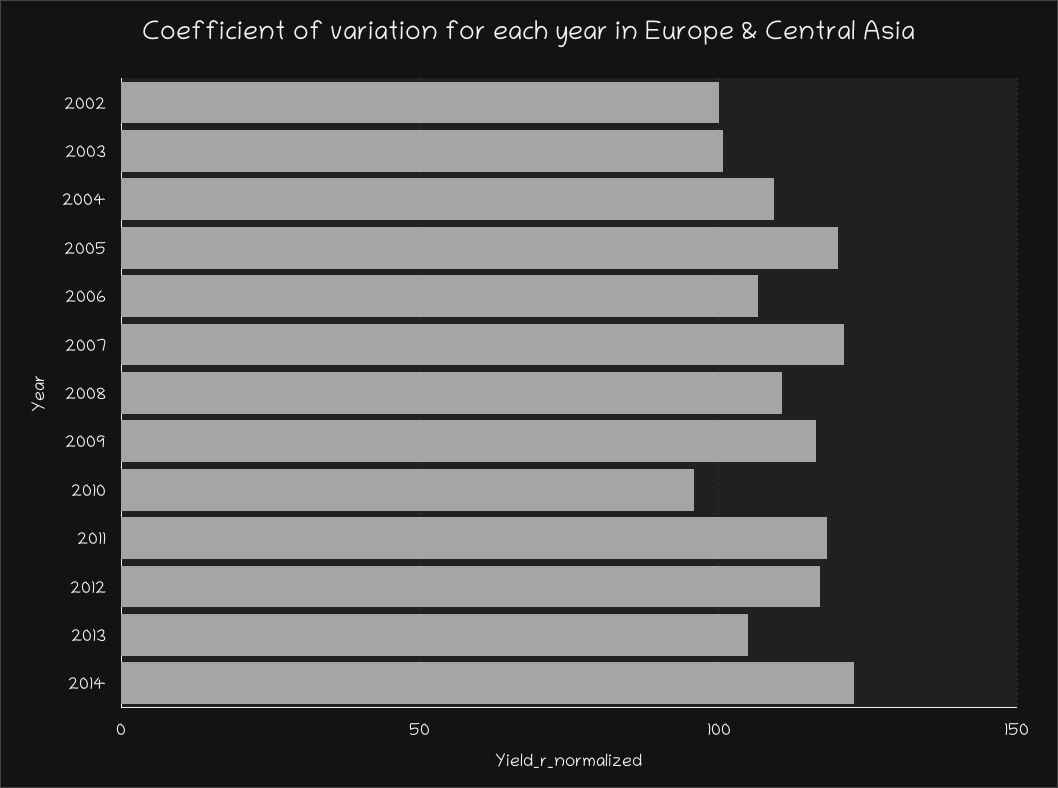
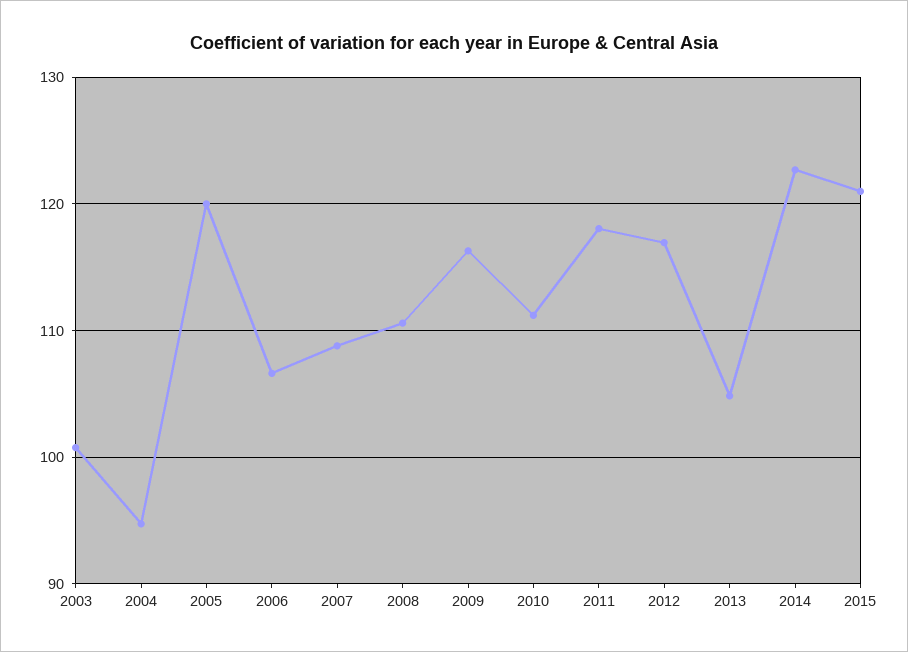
2002: 100 -> none
2004: 110 -> 95
2007: 120 -> 109
2010: 95 -> 111
2015: none -> 121

